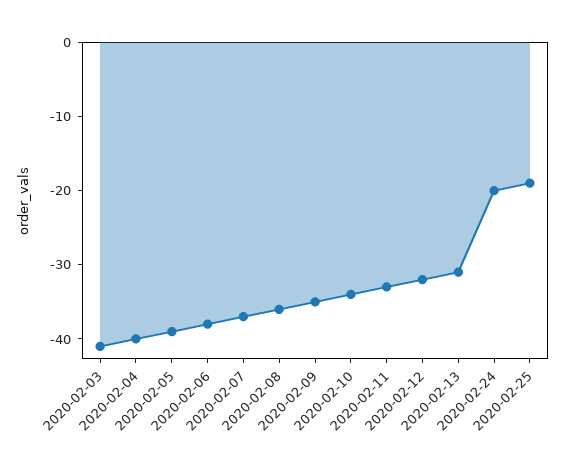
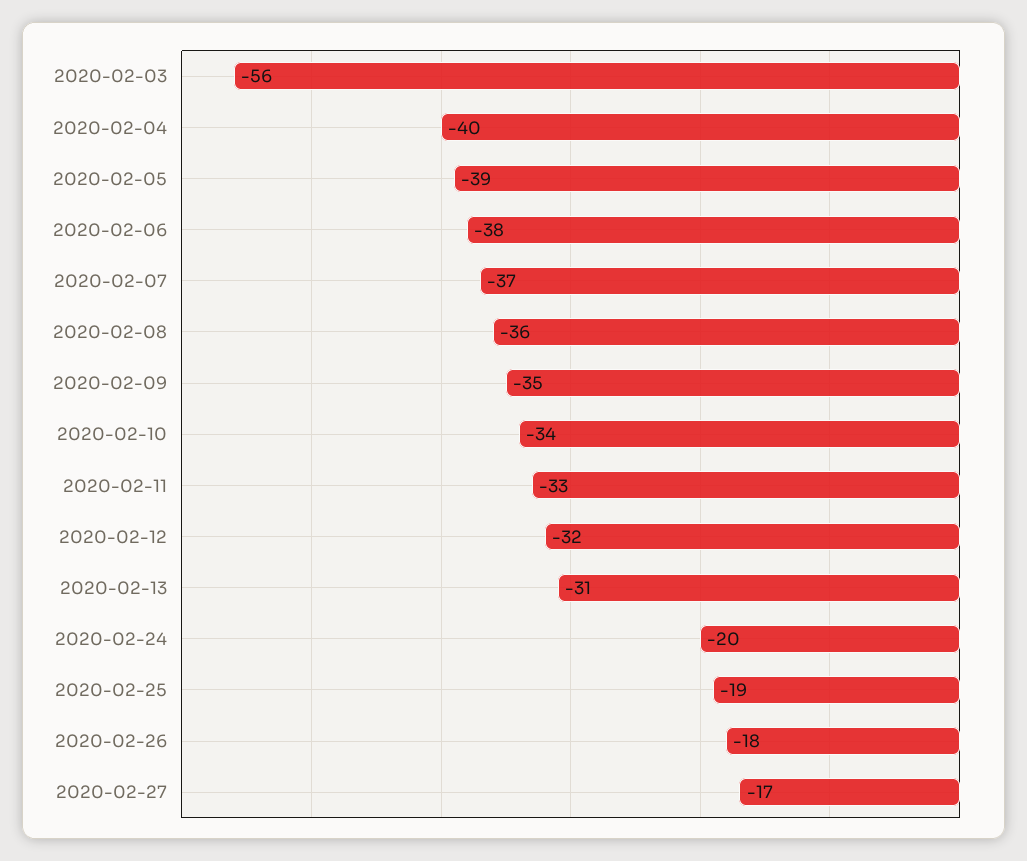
2020-02-03: -40 -> -56
2020-02-26: none -> -18
2020-02-27: none -> -17

